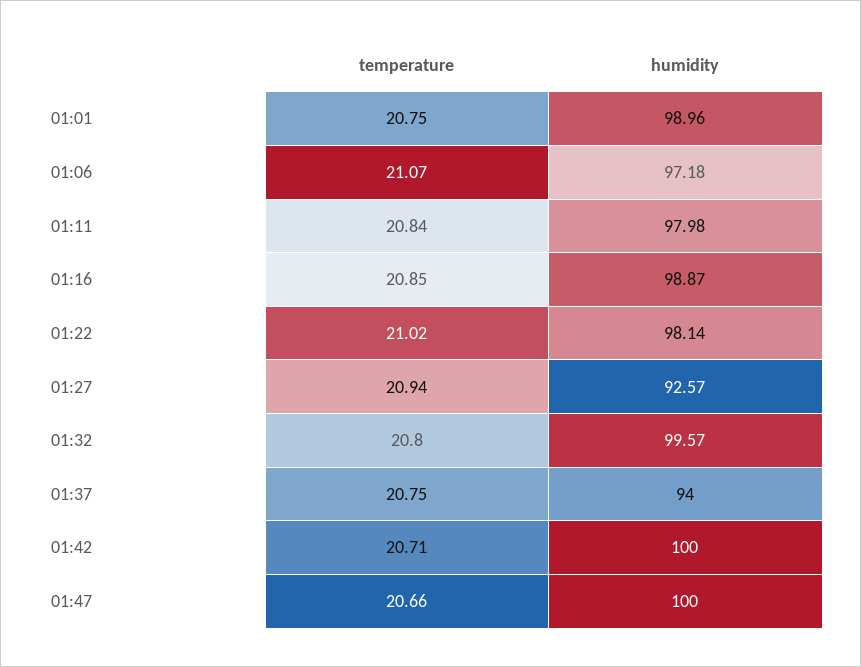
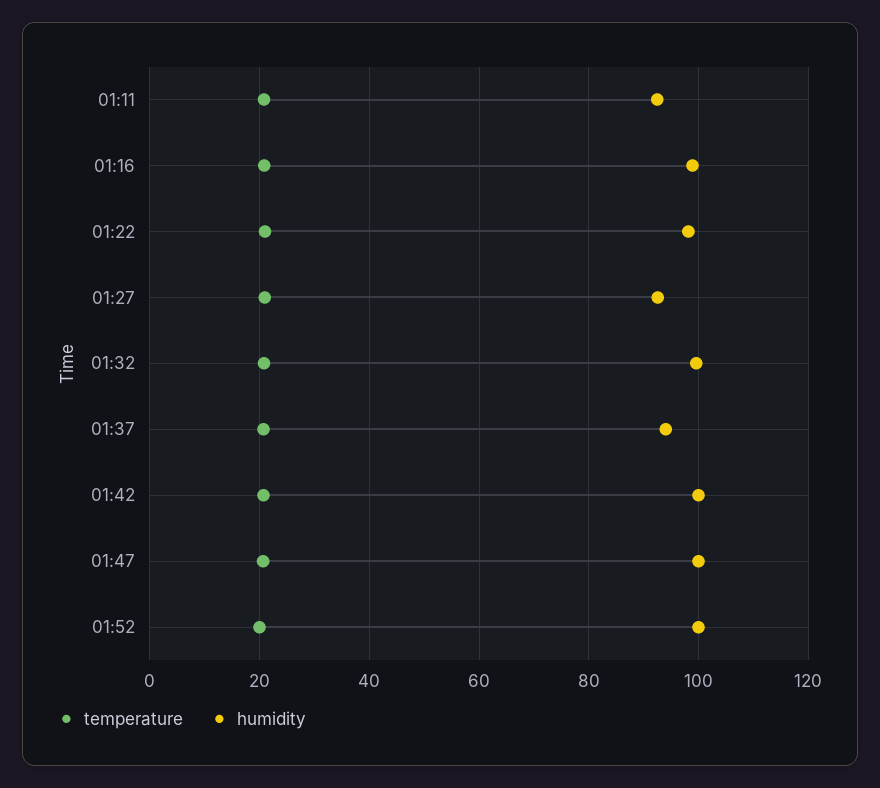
temperature, 01:01: 20.75 -> none
humidity, 01:01: 98.96 -> none
temperature, 01:06: 21.07 -> none
humidity, 01:06: 97.18 -> none
humidity, 01:11: 97.98 -> 92
temperature, 01:52: none -> 20
humidity, 01:52: none -> 100

